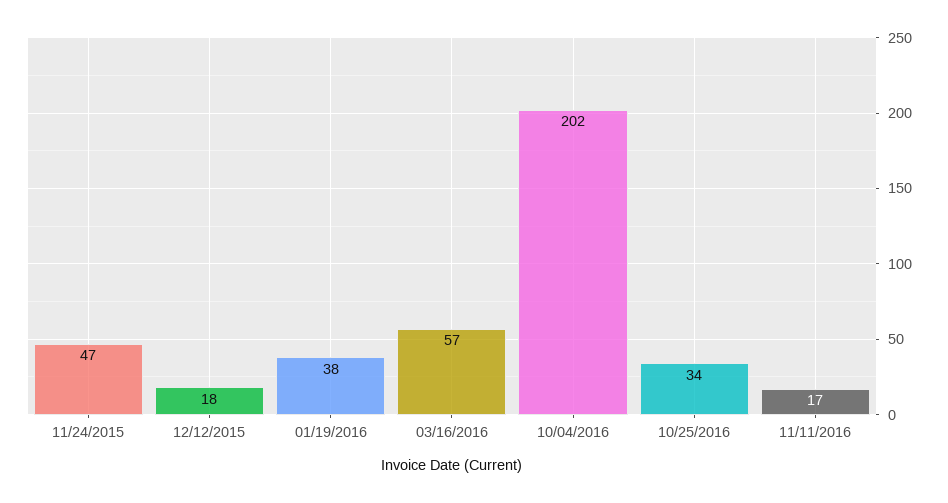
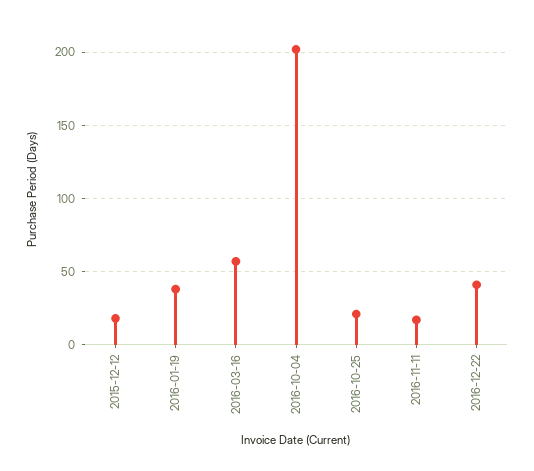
11/24/2015: 47 -> none
10/25/2016: 34 -> 20
2016-12-22: none -> 40

